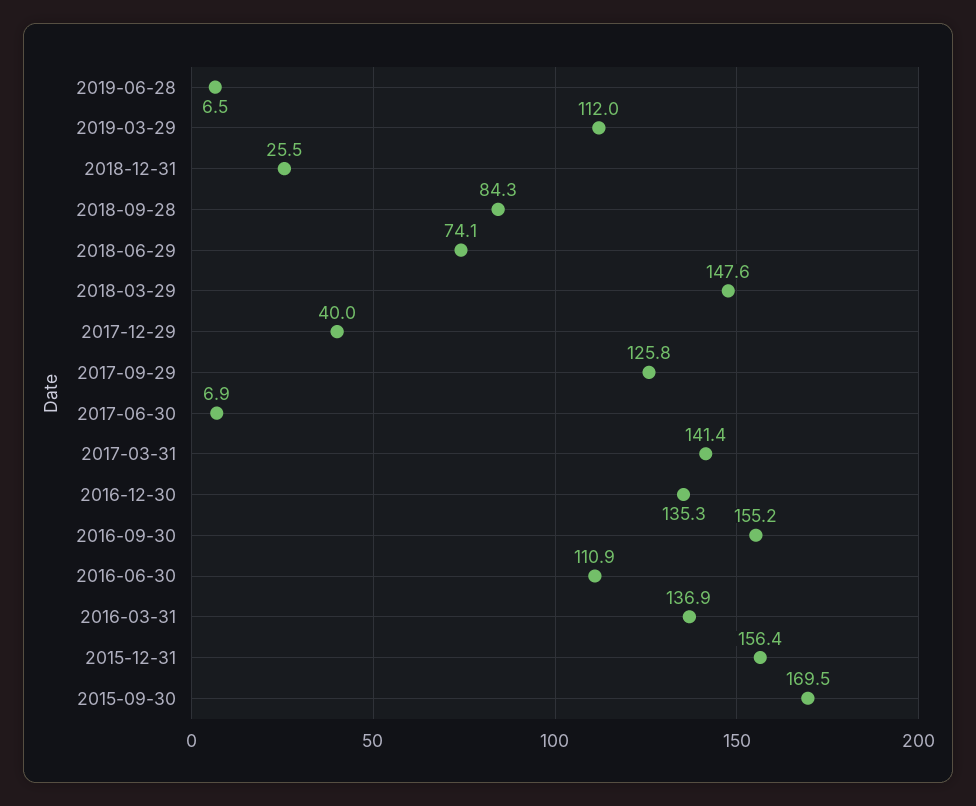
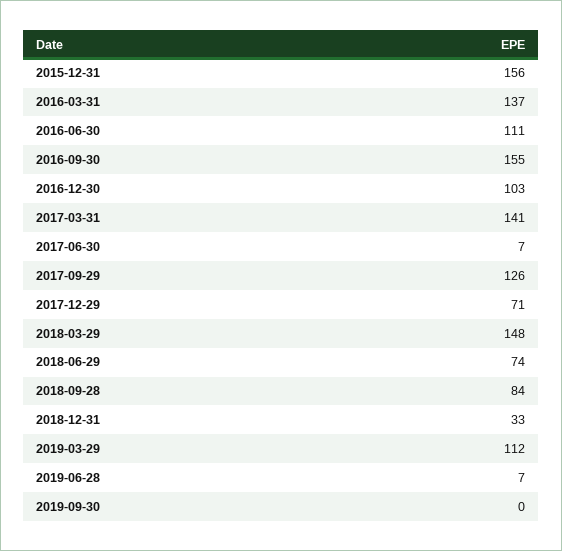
2018-12-31: 25.5 -> 33
2017-12-29: 40 -> 71
2016-12-30: 135.3 -> 103
2015-09-30: 169.5 -> none
2019-09-30: none -> 0

